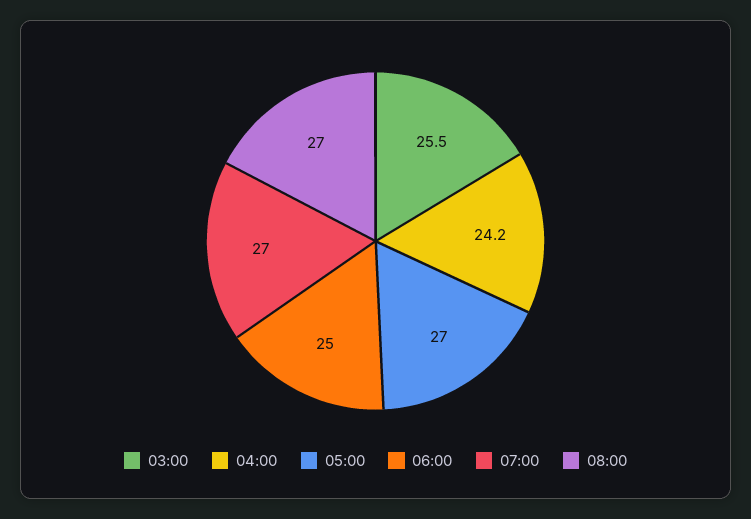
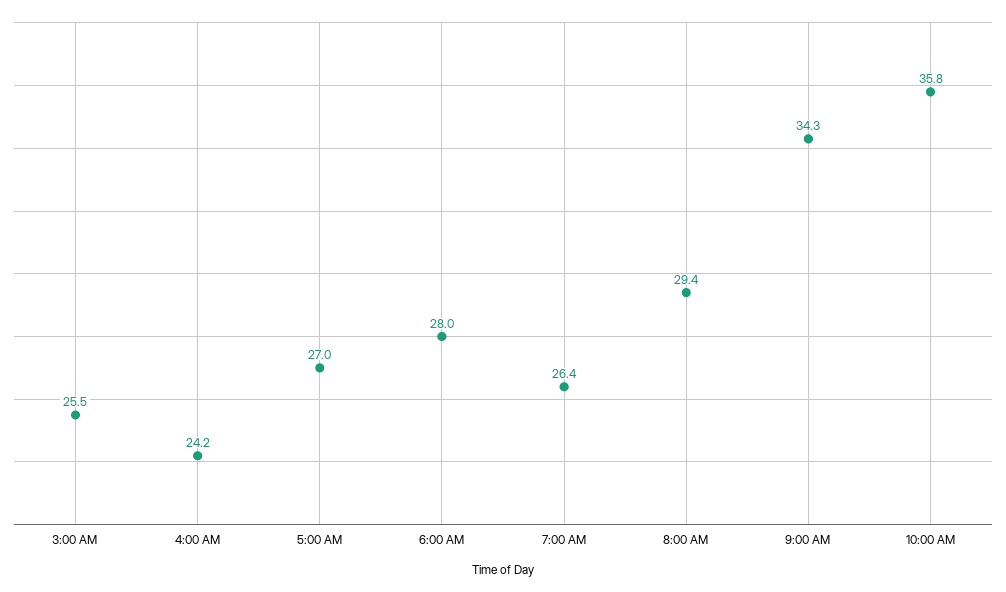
06:00: 25 -> 28
07:00: 27 -> 26.4
08:00: 27 -> 29.4
9:00 AM: none -> 34.3
10:00 AM: none -> 35.8

